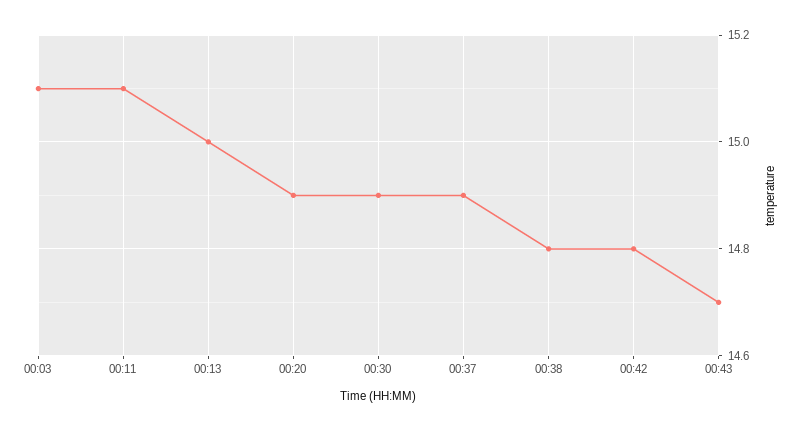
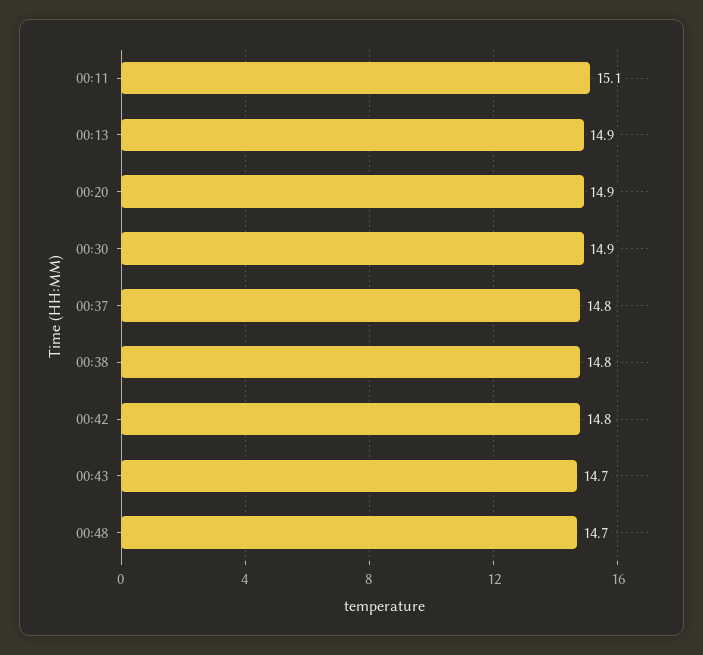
00:03: 15.1 -> none
00:13: 15 -> 14.9
00:37: 14.9 -> 14.8
00:48: none -> 14.7

